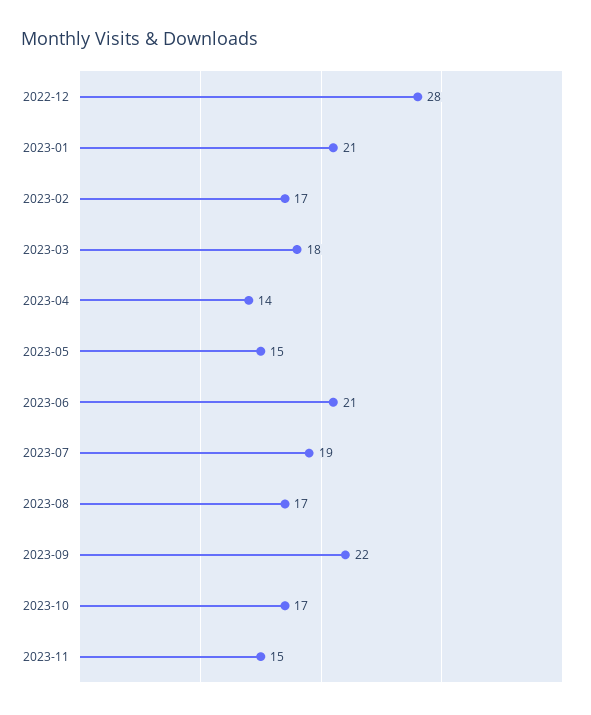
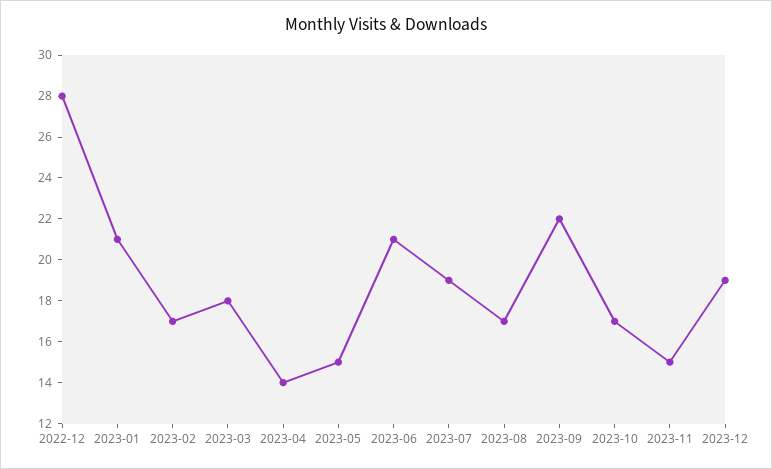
2023-12: none -> 19

